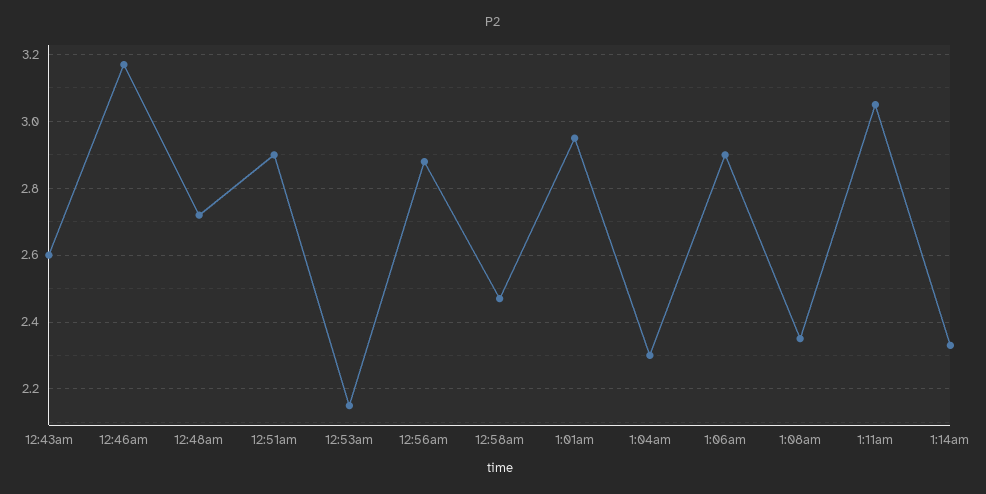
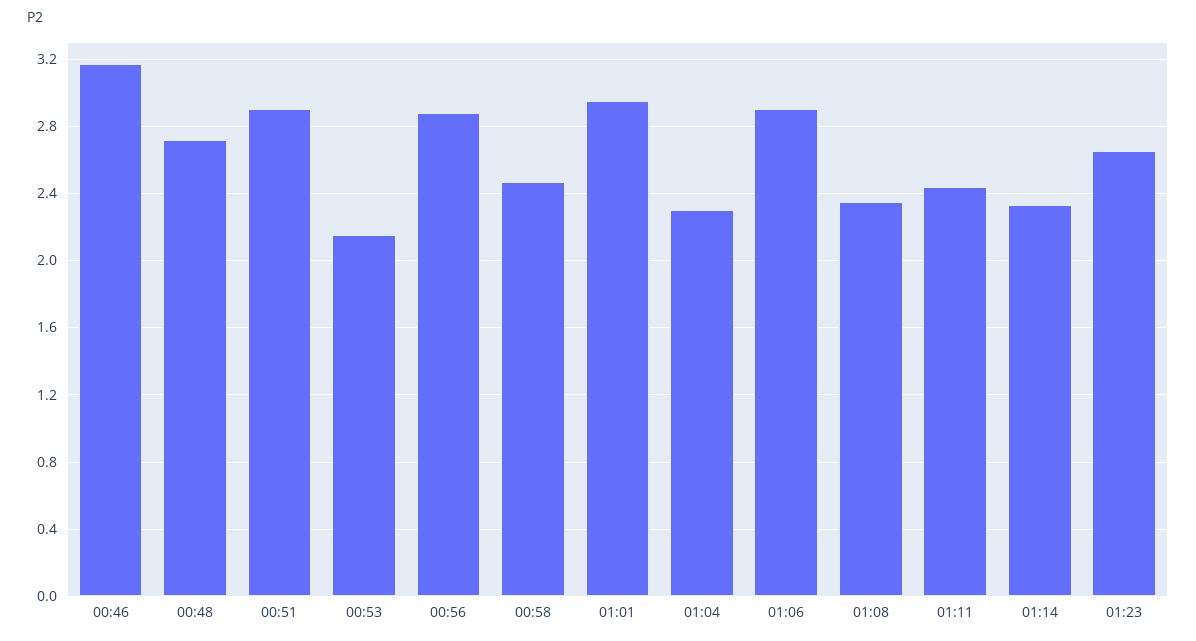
12:43am: 2.6 -> none
1:11am: 3.05 -> 2.45
01:23: none -> 2.65

